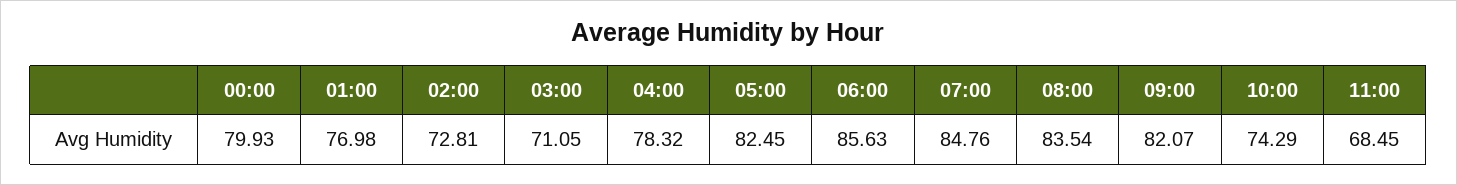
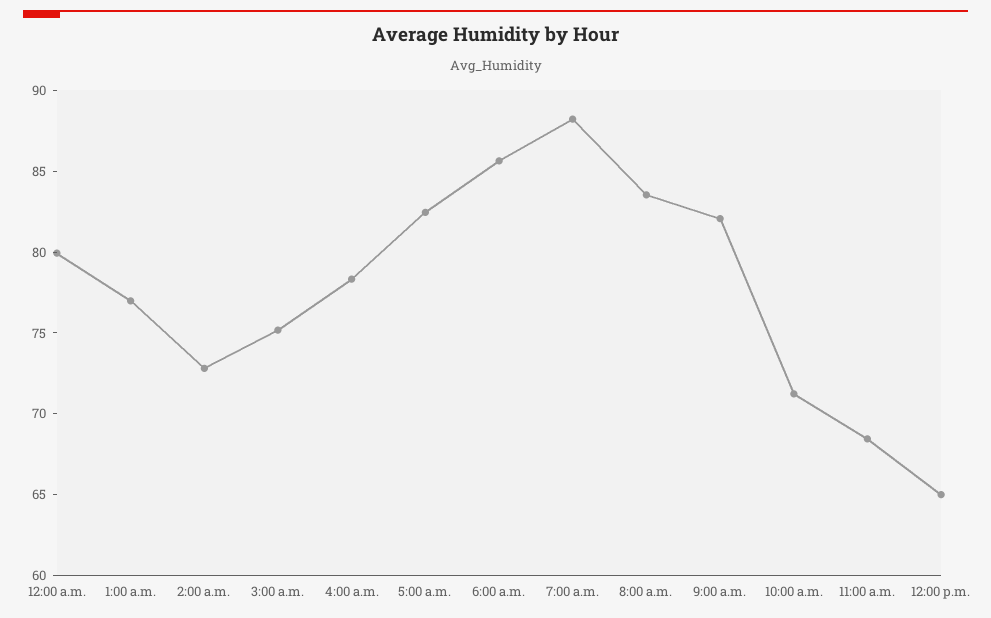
03:00: 71.05 -> 75
07:00: 84.76 -> 88
10:00: 74.29 -> 71
12:00 p.m.: none -> 65

